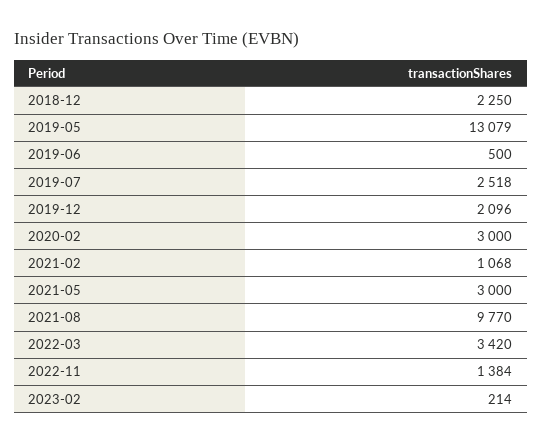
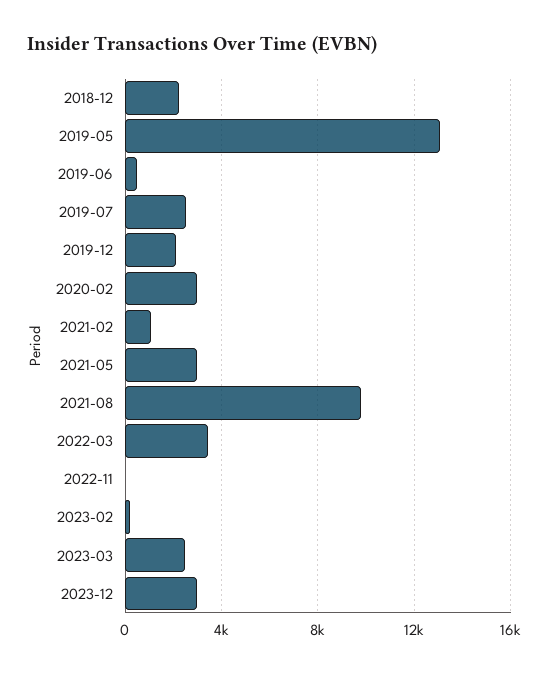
2022-11: 1384 -> 0
2023-03: none -> 2500
2023-12: none -> 3000

